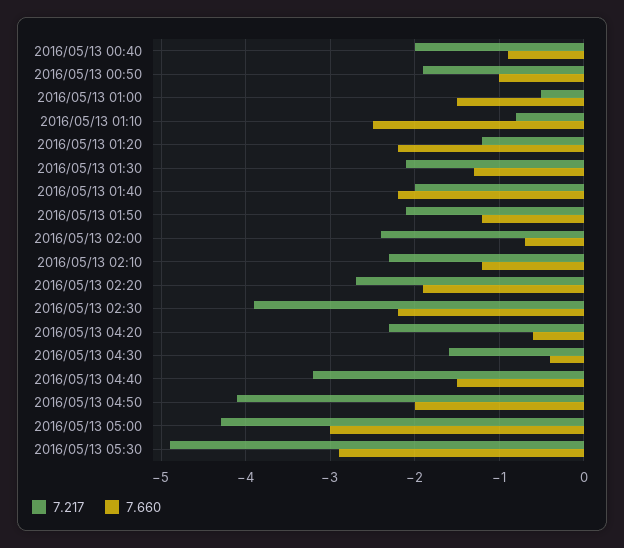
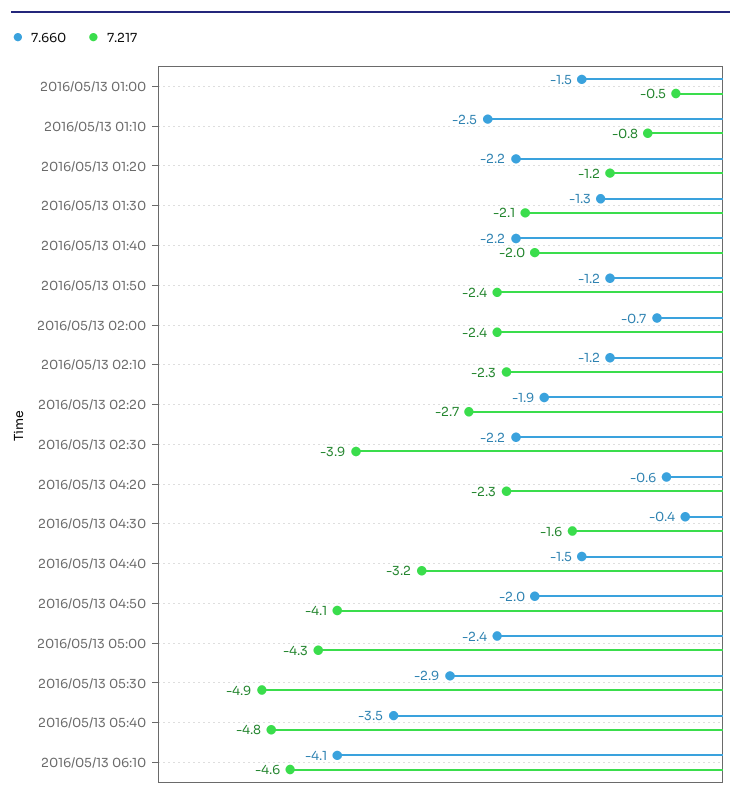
7.217, 2016/05/13 00:40: -2 -> none
7.660, 2016/05/13 00:40: -0.9 -> none
7.217, 2016/05/13 00:50: -1.9 -> none
7.660, 2016/05/13 00:50: -1 -> none
7.217, 2016/05/13 01:50: -2.1 -> -2.4
7.660, 2016/05/13 05:00: -3 -> -2.4
7.660, 2016/05/13 05:40: none -> -3.5
7.217, 2016/05/13 05:40: none -> -4.8
7.660, 2016/05/13 06:10: none -> -4.1
7.217, 2016/05/13 06:10: none -> -4.6

